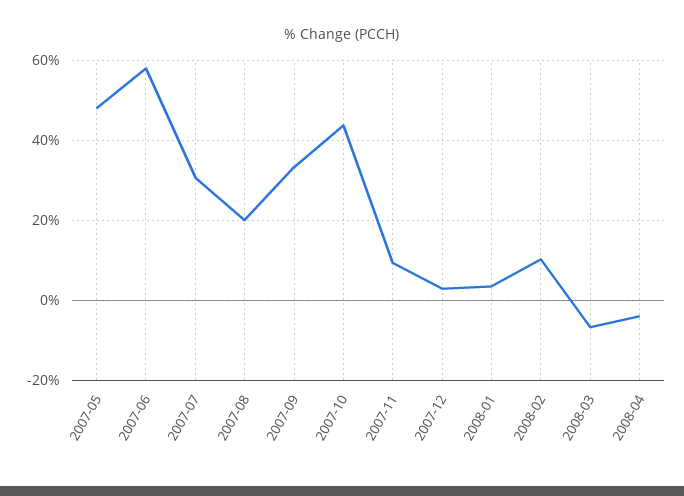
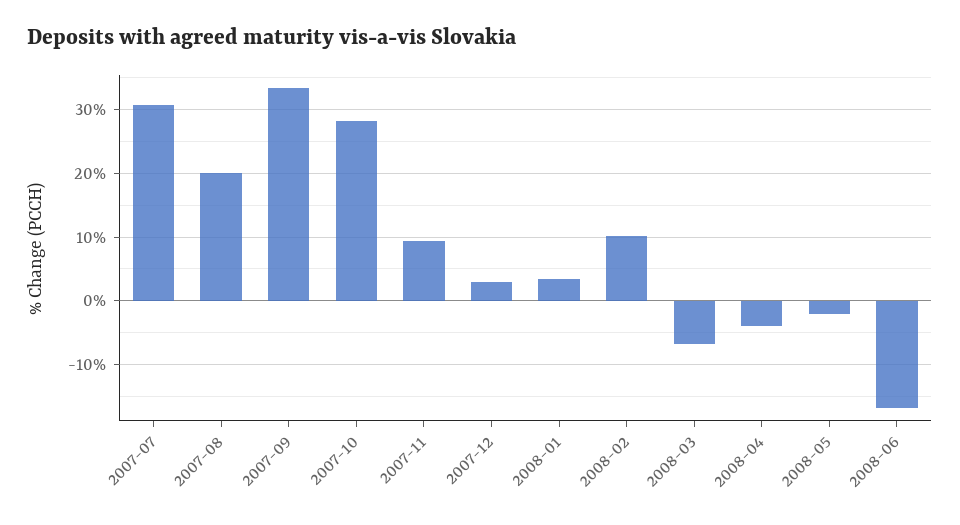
2007-05: 48 -> none
2007-06: 58 -> none
2007-10: 44 -> 28
2008-05: none -> -2
2008-06: none -> -17

